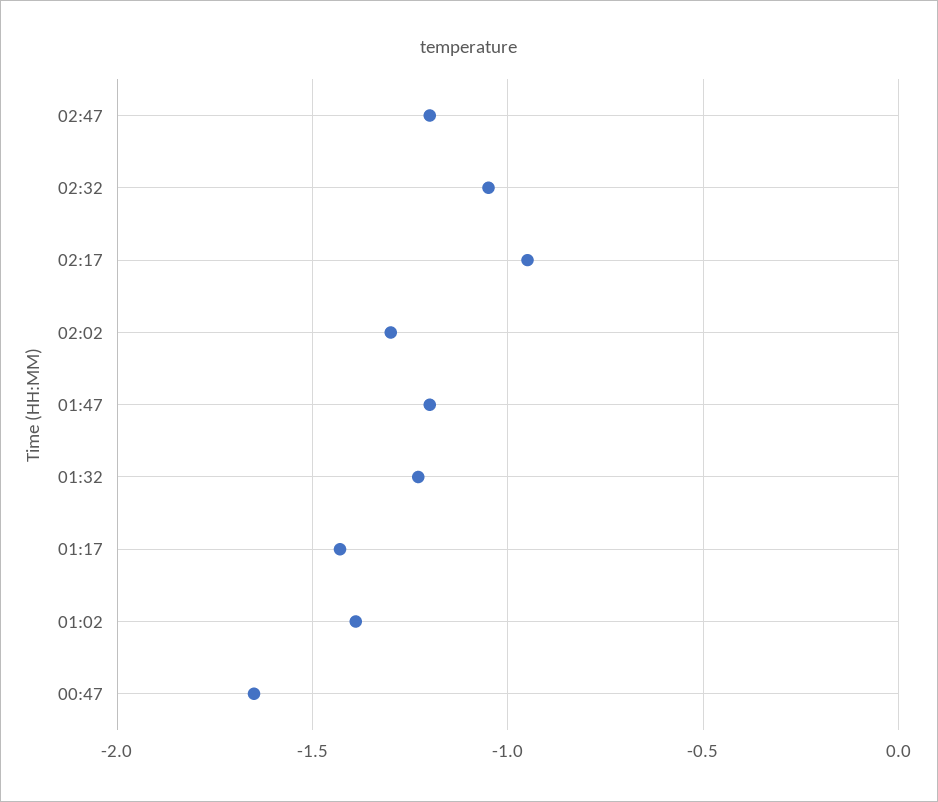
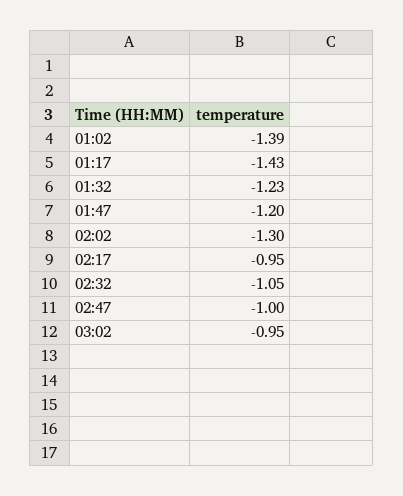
02:47: -1.2 -> -1
00:47: -1.65 -> none
03:02: none -> -0.95

